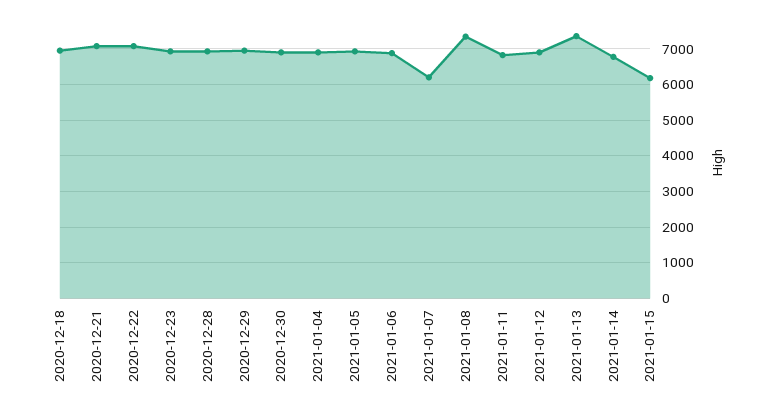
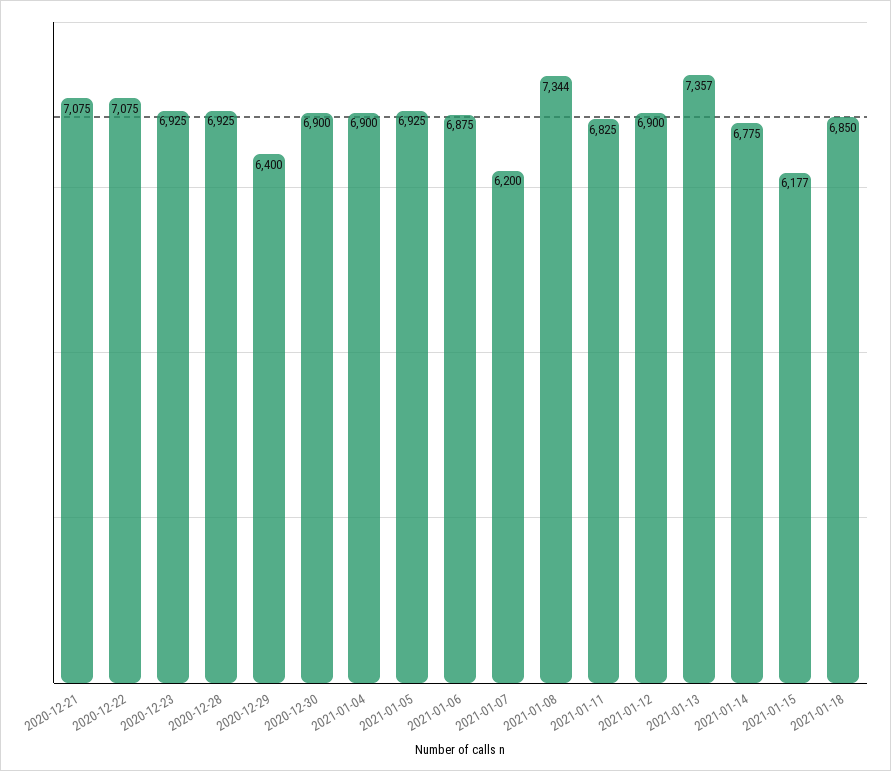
2020-12-18: 7000 -> none
2020-12-29: 7000 -> 6400
2021-01-18: none -> 6850

